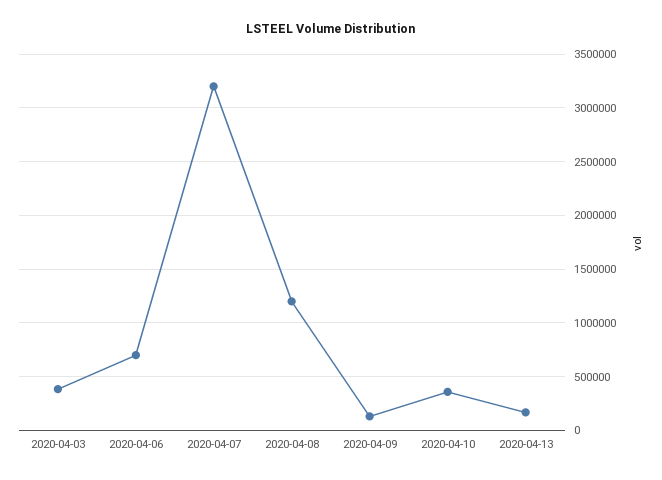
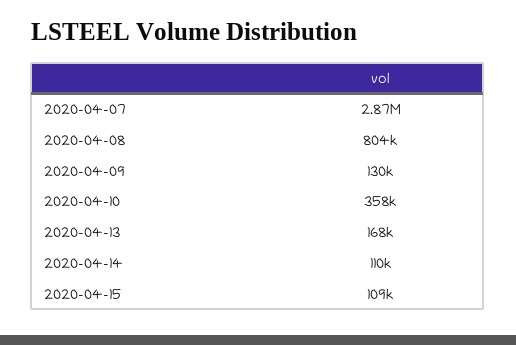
2020-04-03: 400000 -> none
2020-04-06: 700000 -> none
2020-04-07: 3200000 -> 2870000
2020-04-08: 1200000 -> 804000
2020-04-14: none -> 110000
2020-04-15: none -> 109000

